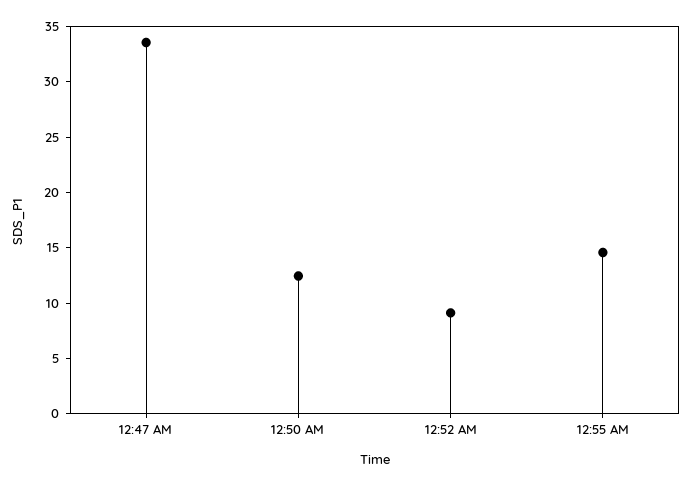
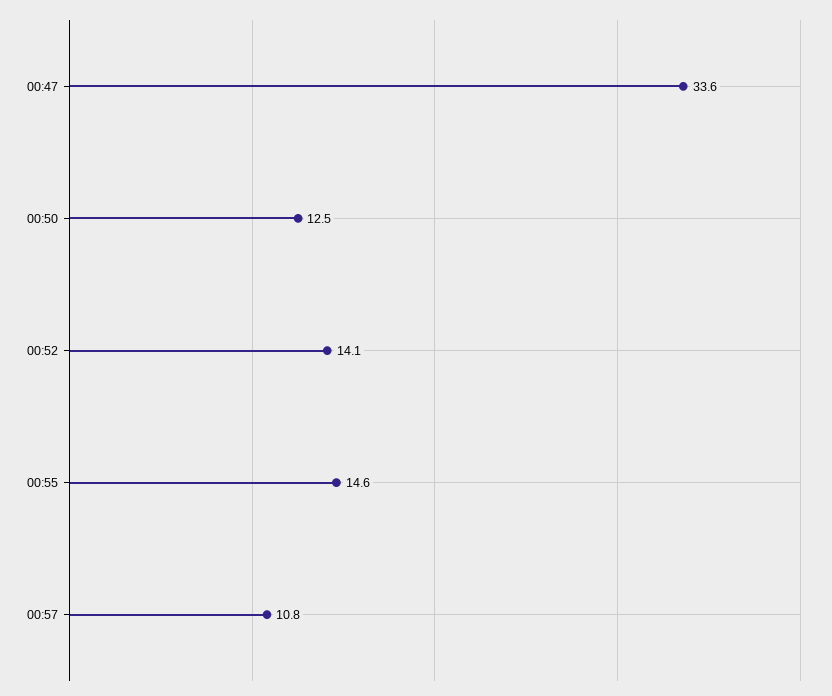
12:52 AM: 9 -> 14.1
00:57: none -> 10.8

